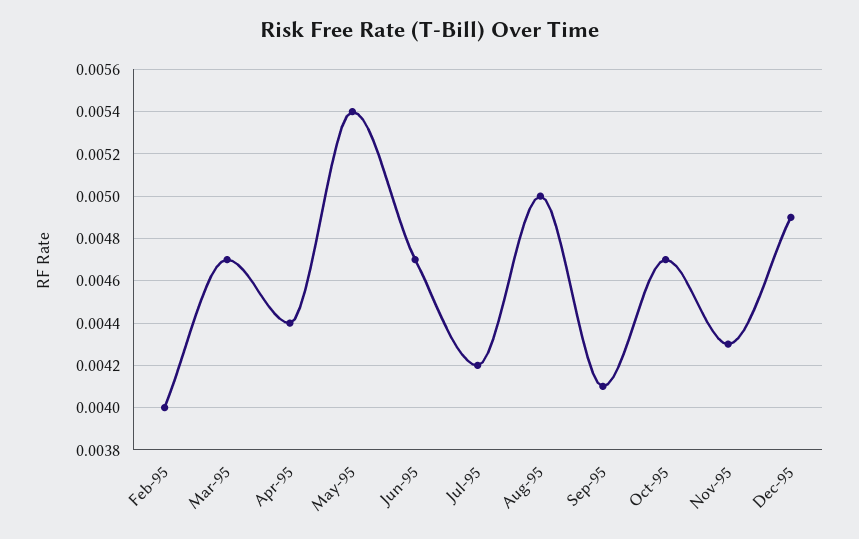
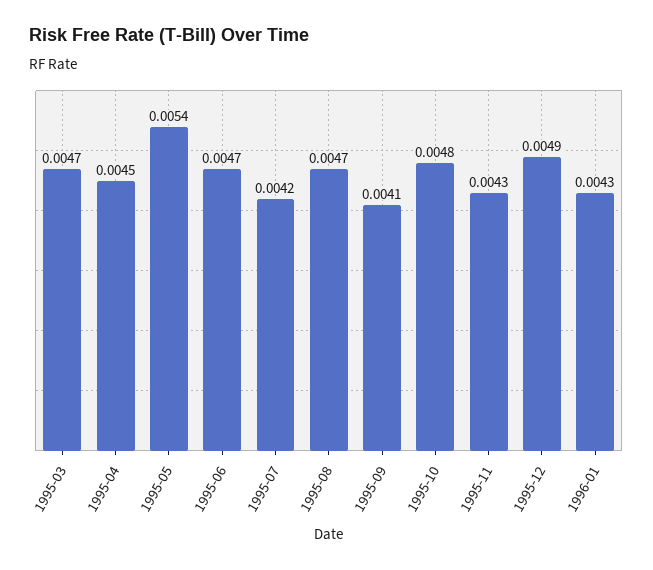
Feb-95: 0.004 -> none
Apr-95: 0.0044 -> 0.0045
Aug-95: 0.005 -> 0.0047
Oct-95: 0.0047 -> 0.0048
1996-01: none -> 0.0043

